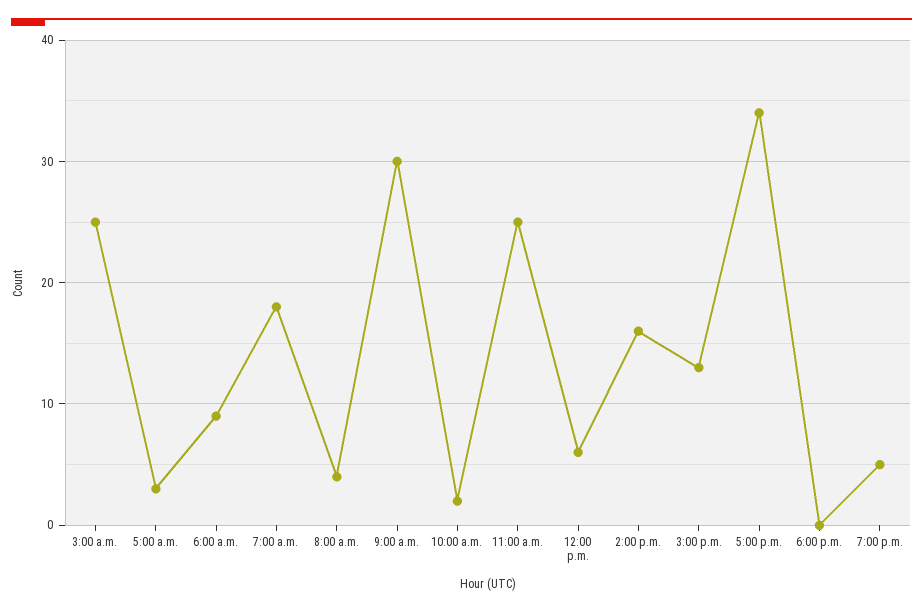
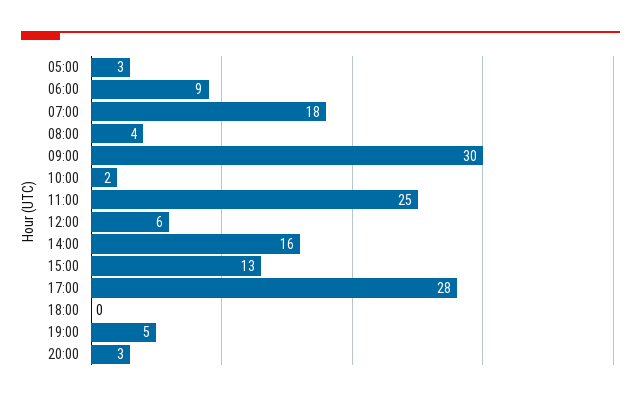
3:00 a.m.: 25 -> none
5:00 p.m.: 34 -> 28
20:00: none -> 3

